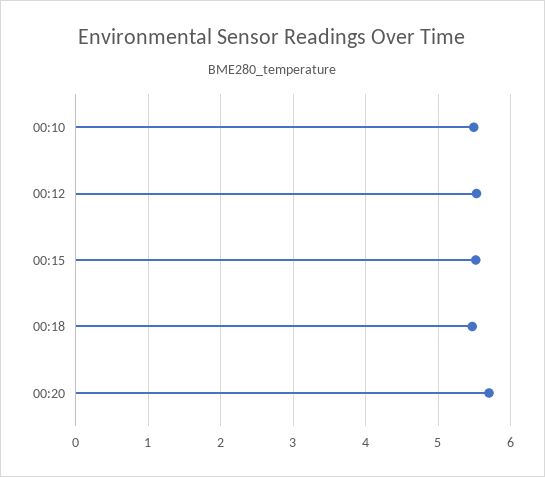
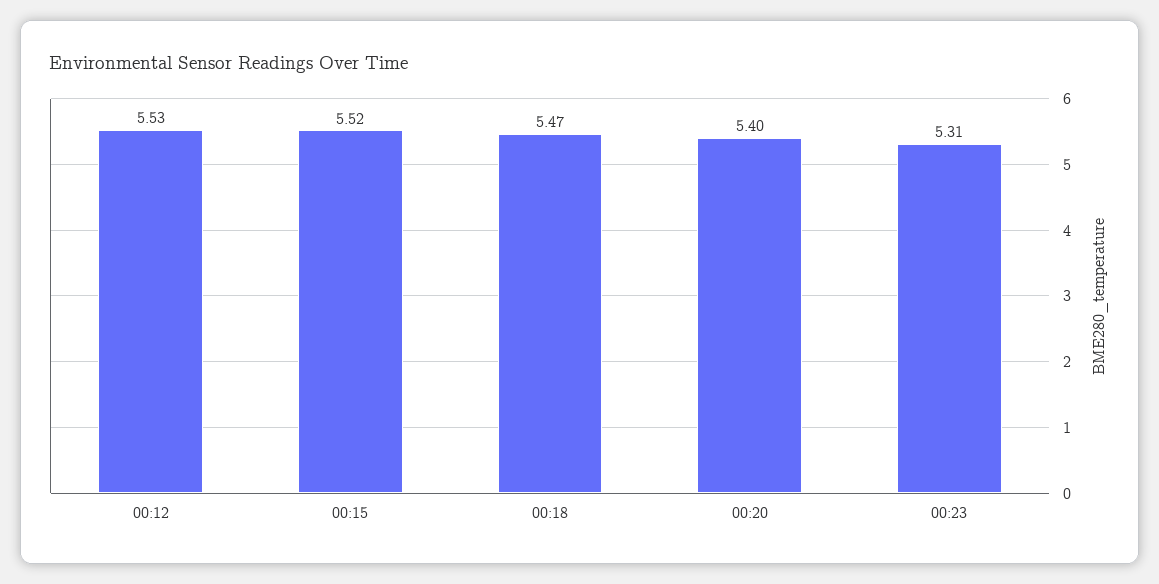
00:10: 5.5 -> none
00:20: 5.7 -> 5.4
00:23: none -> 5.31

